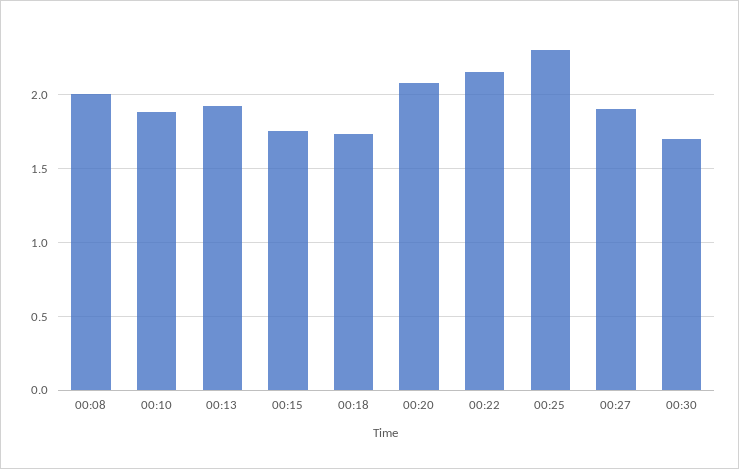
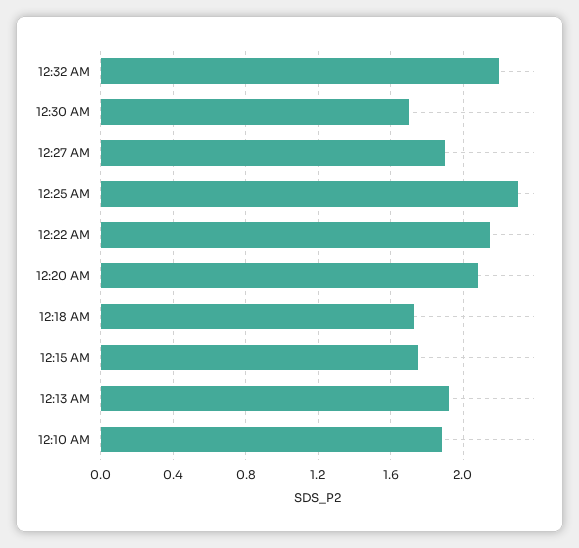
00:08: 2 -> none
12:32 AM: none -> 2.2

